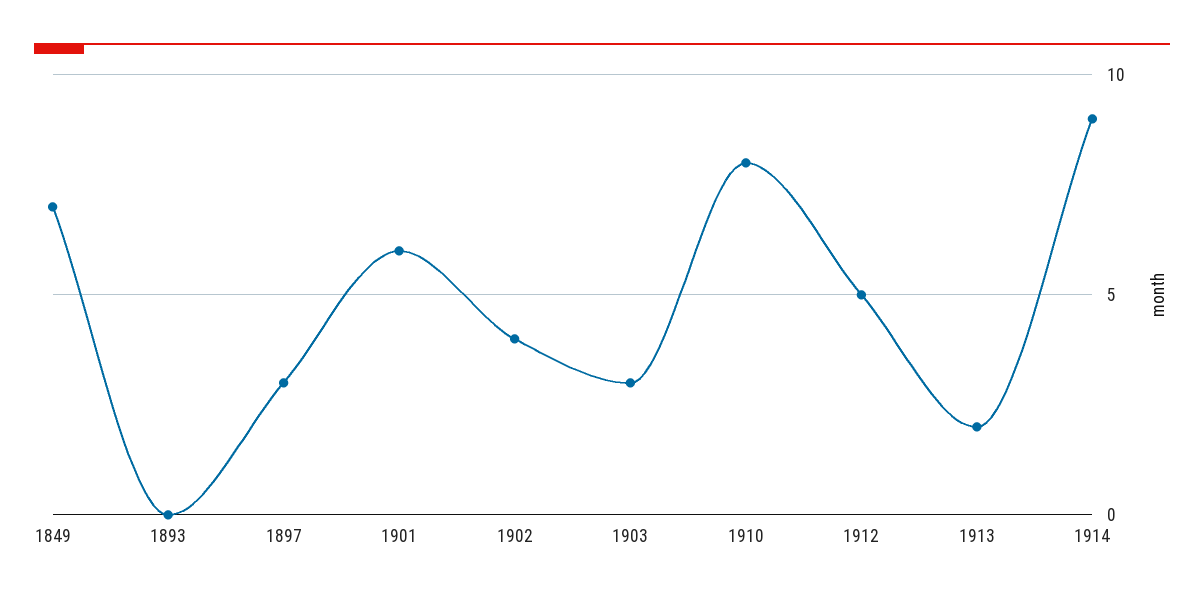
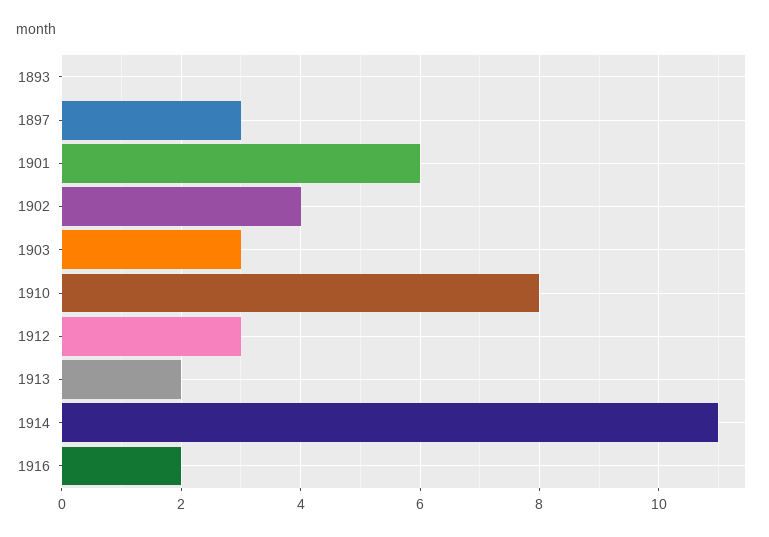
1849: 7 -> none
1912: 5 -> 3
1914: 9 -> 11
1916: none -> 2

